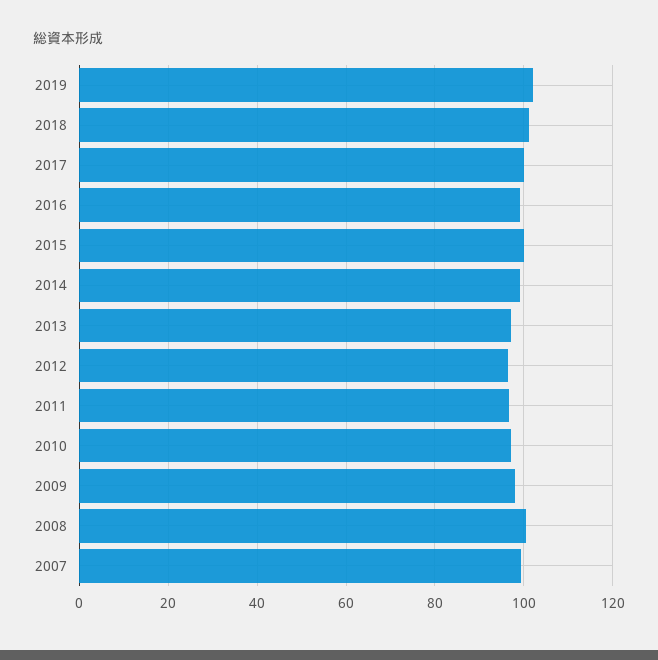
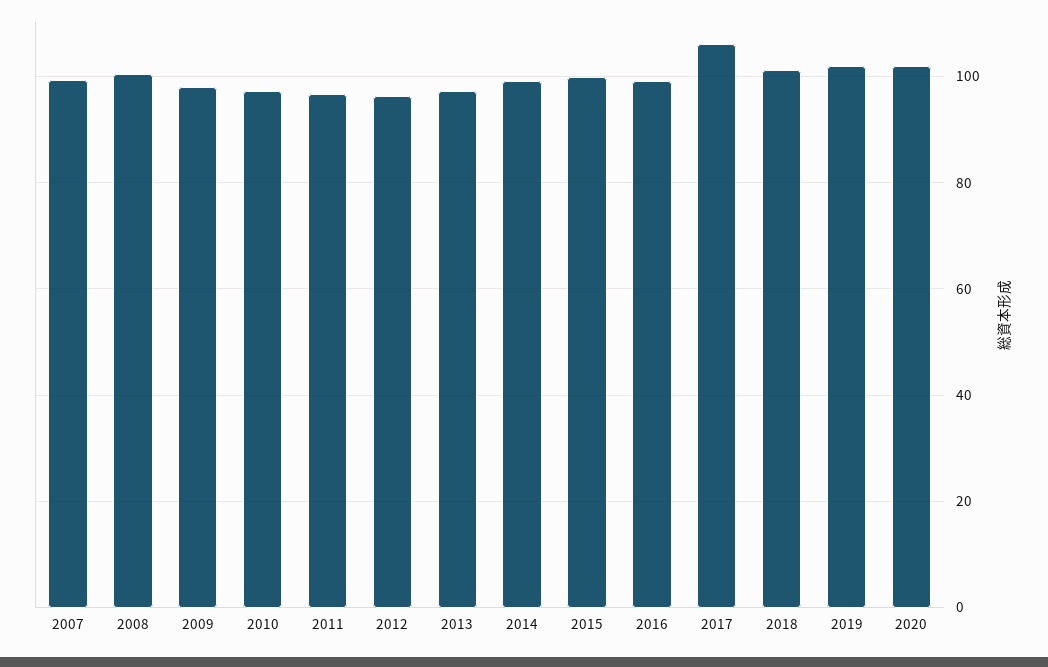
2017: 100 -> 106
2020: none -> 102

